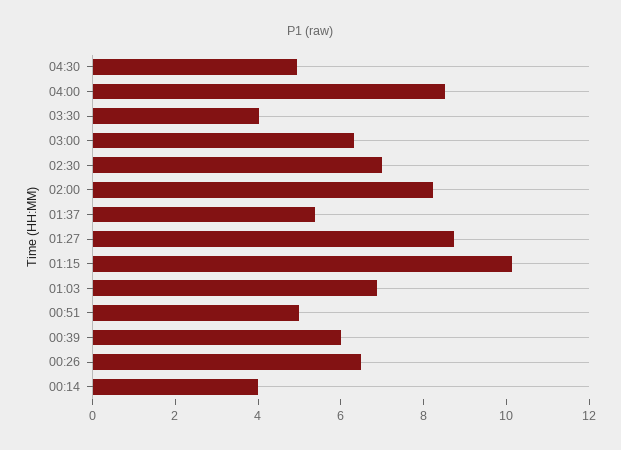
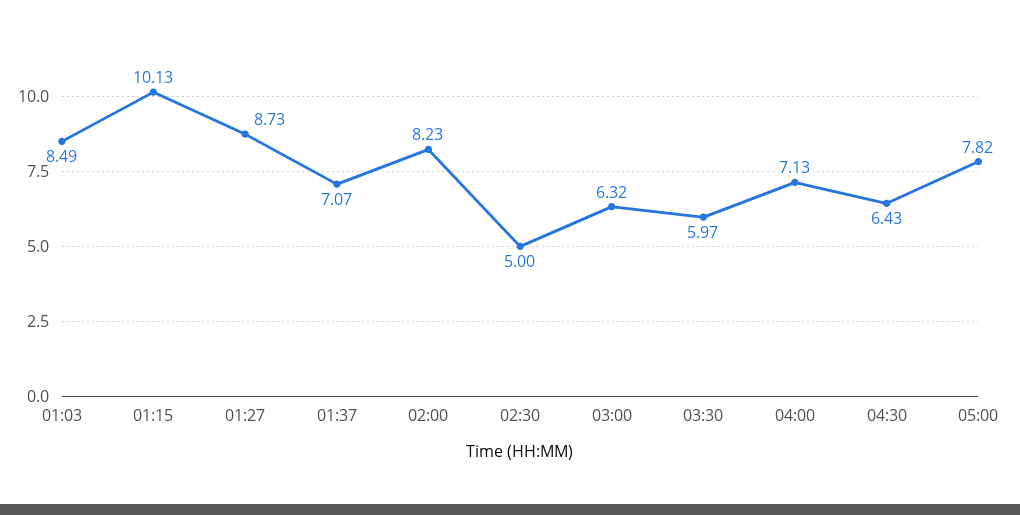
04:30: 5 -> 6.43
04:00: 8.5 -> 7.13
03:30: 4 -> 5.97
02:30: 7 -> 5
01:37: 5.5 -> 7.07
01:03: 7 -> 8.49
00:51: 5 -> none
00:39: 6 -> none
00:26: 6.5 -> none
00:14: 4 -> none
05:00: none -> 7.82

